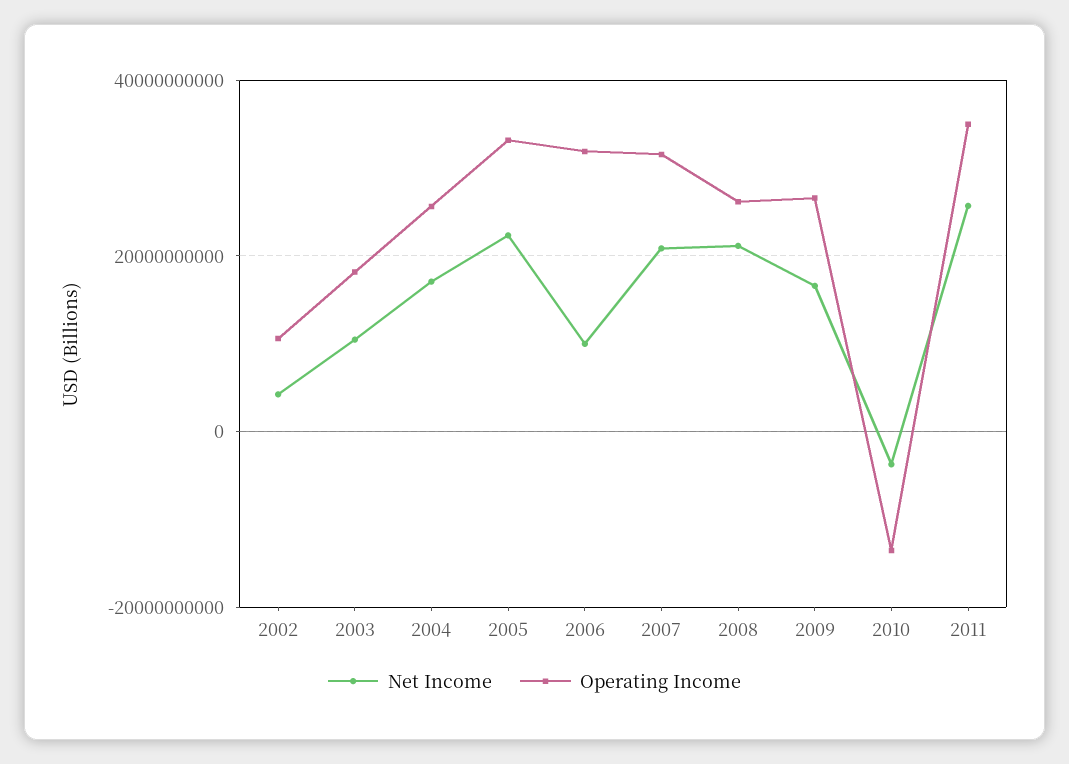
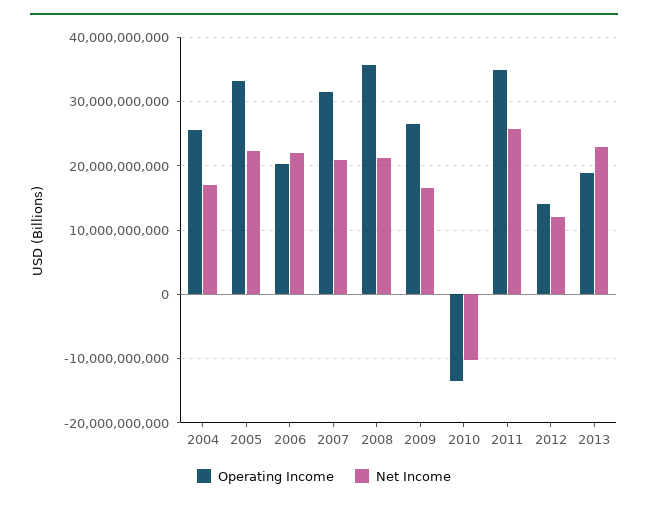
Net Income, 2002: 4000000000 -> none
Operating Income, 2002: 10000000000 -> none
Net Income, 2003: 10000000000 -> none
Operating Income, 2003: 18000000000 -> none
Net Income, 2006: 10000000000 -> 22000000000
Operating Income, 2006: 32000000000 -> 20000000000
Operating Income, 2008: 26000000000 -> 36000000000
Net Income, 2010: -4000000000 -> -10000000000
Operating Income, 2012: none -> 14000000000
Net Income, 2012: none -> 12000000000
Operating Income, 2013: none -> 19000000000
Net Income, 2013: none -> 23000000000

